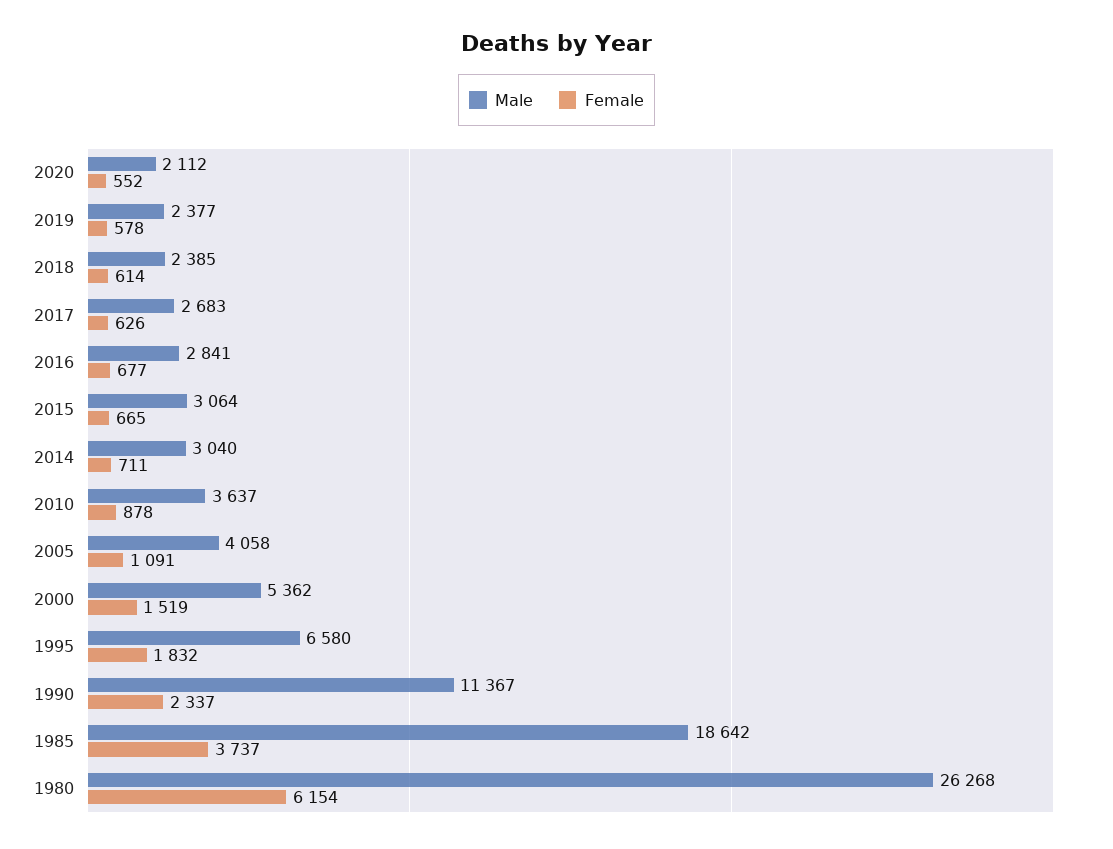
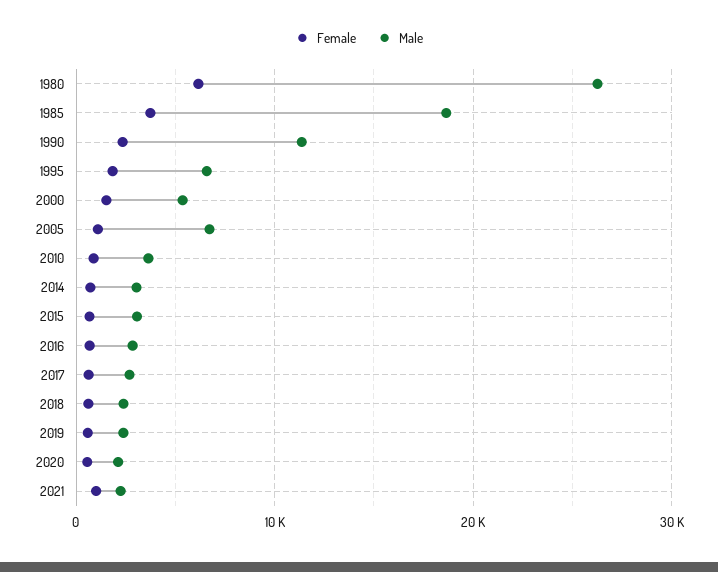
Male, 2005: 4058 -> 7000
Female, 2021: none -> 1000
Male, 2021: none -> 2000

